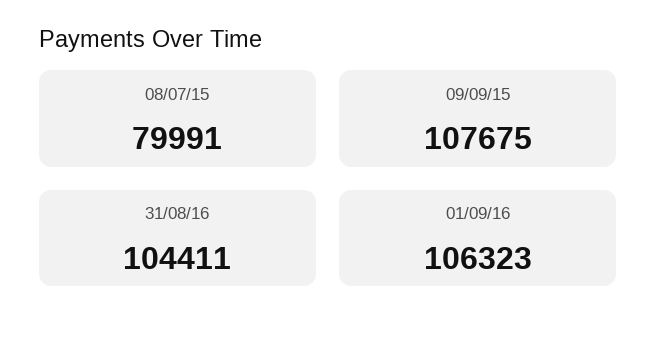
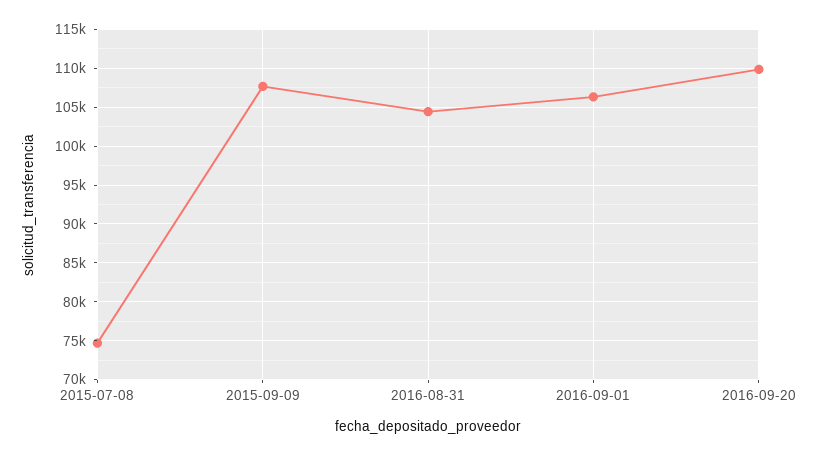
08/07/15: 79991 -> 75000
2016-09-20: none -> 110000

